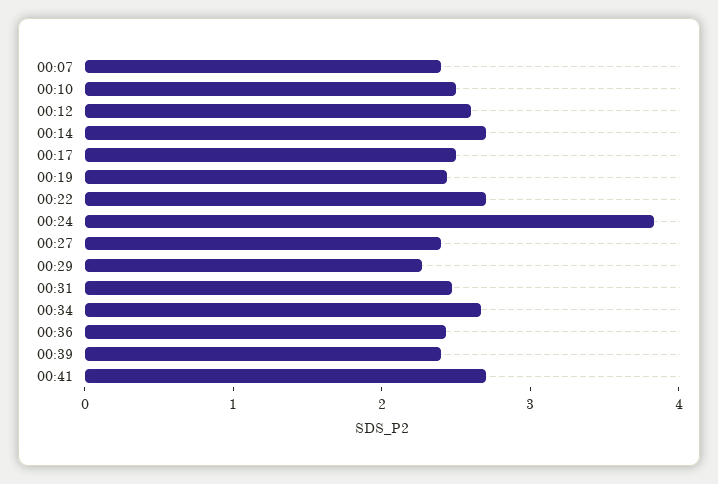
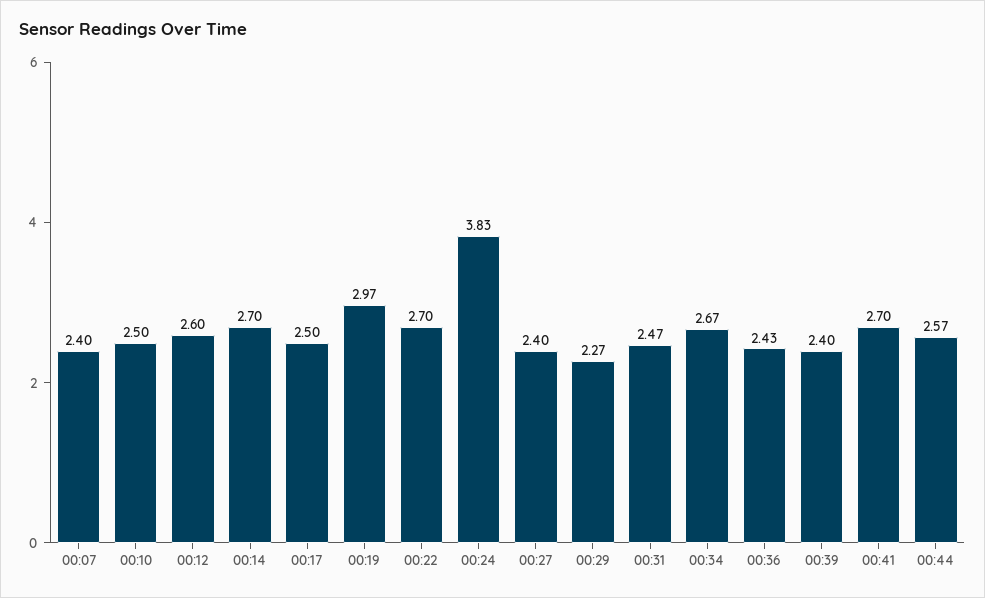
00:19: 2.4 -> 2.97
00:44: none -> 2.57

